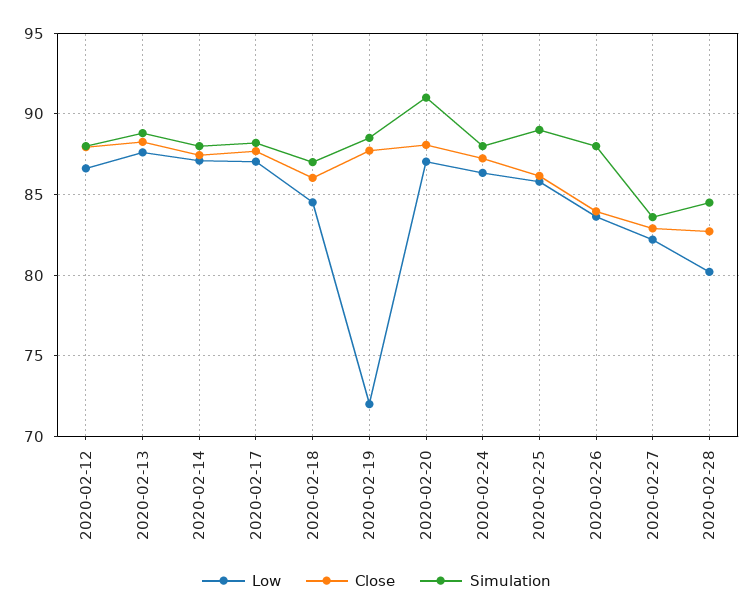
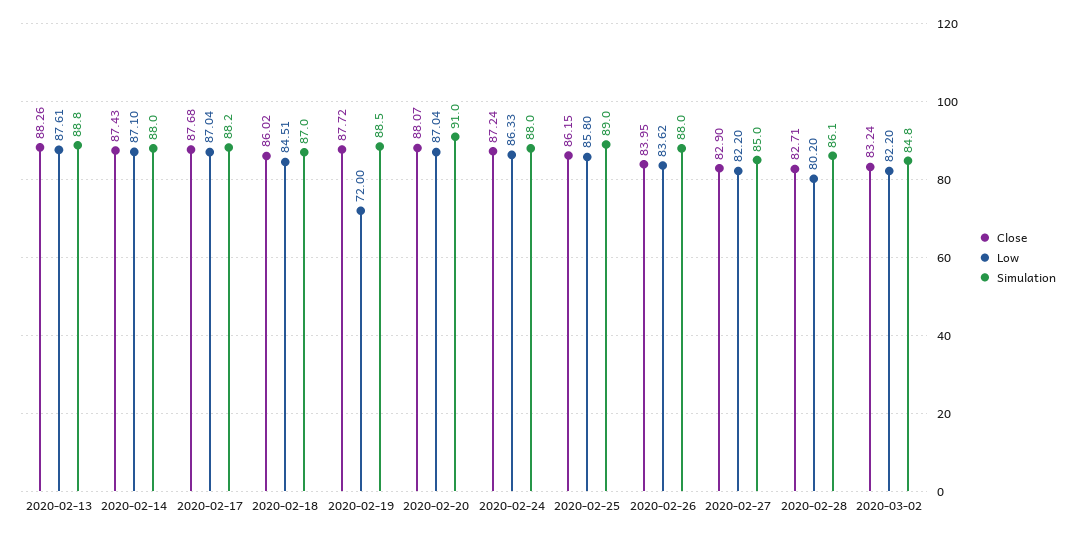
Low, 2020-02-12: 86.5 -> none
Close, 2020-02-12: 88 -> none
Simulation, 2020-02-12: 88 -> none
Simulation, 2020-02-27: 83.5 -> 85
Simulation, 2020-02-28: 84.5 -> 86.1
Close, 2020-03-02: none -> 83.24
Low, 2020-03-02: none -> 82.2
Simulation, 2020-03-02: none -> 84.8

